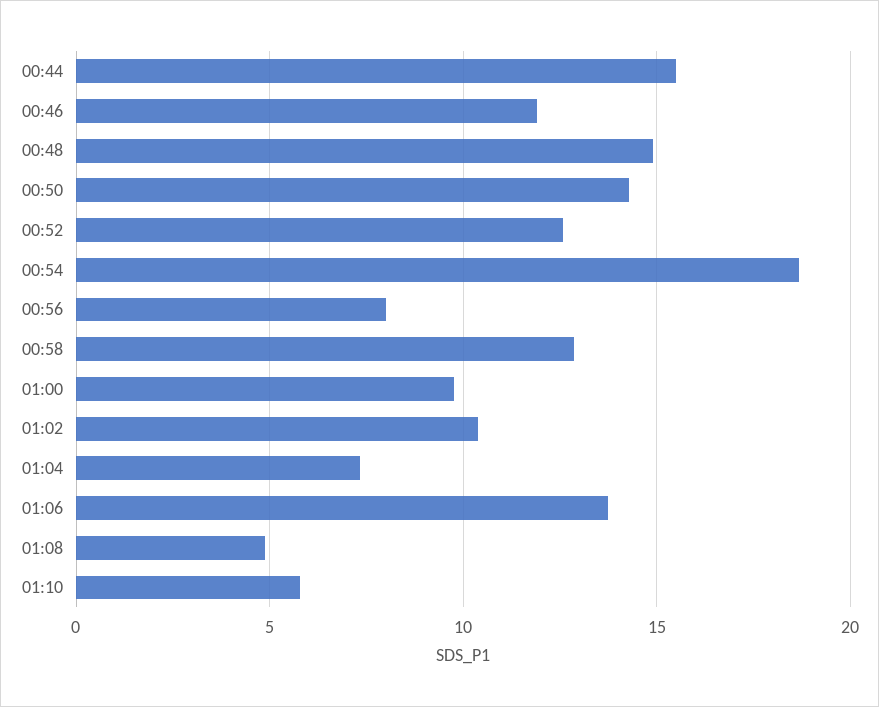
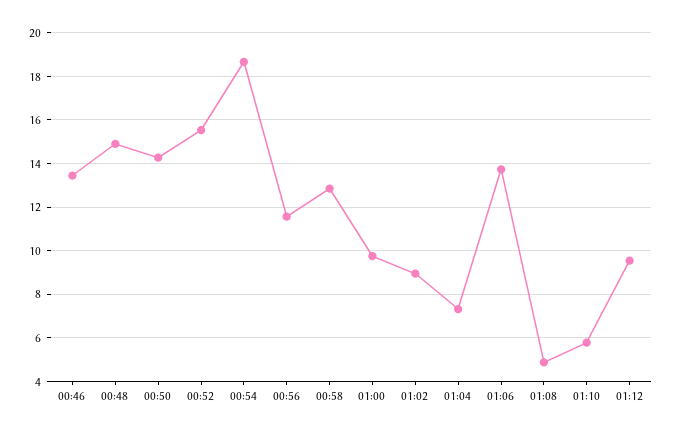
00:44: 15.5 -> none
00:46: 12 -> 13.5
00:52: 12.5 -> 15.5
00:56: 8 -> 11.5
01:02: 10.5 -> 9
01:12: none -> 9.5

